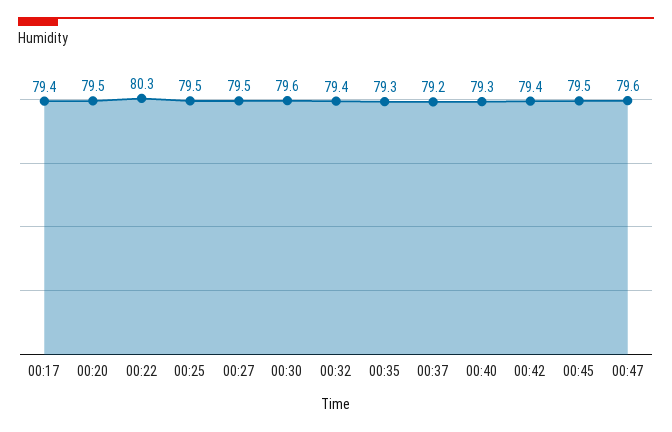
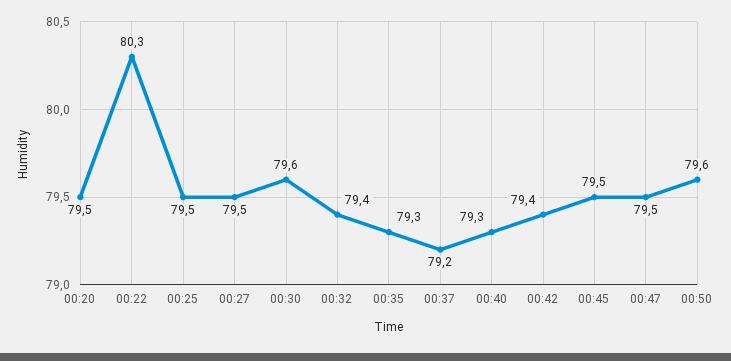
00:17: 79.4 -> none
00:47: 79.6 -> 79.5
00:50: none -> 79.6

